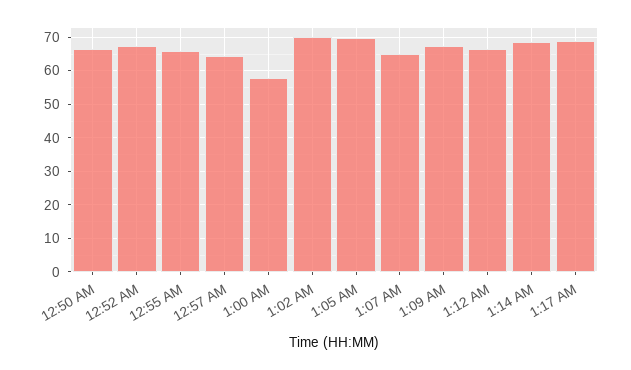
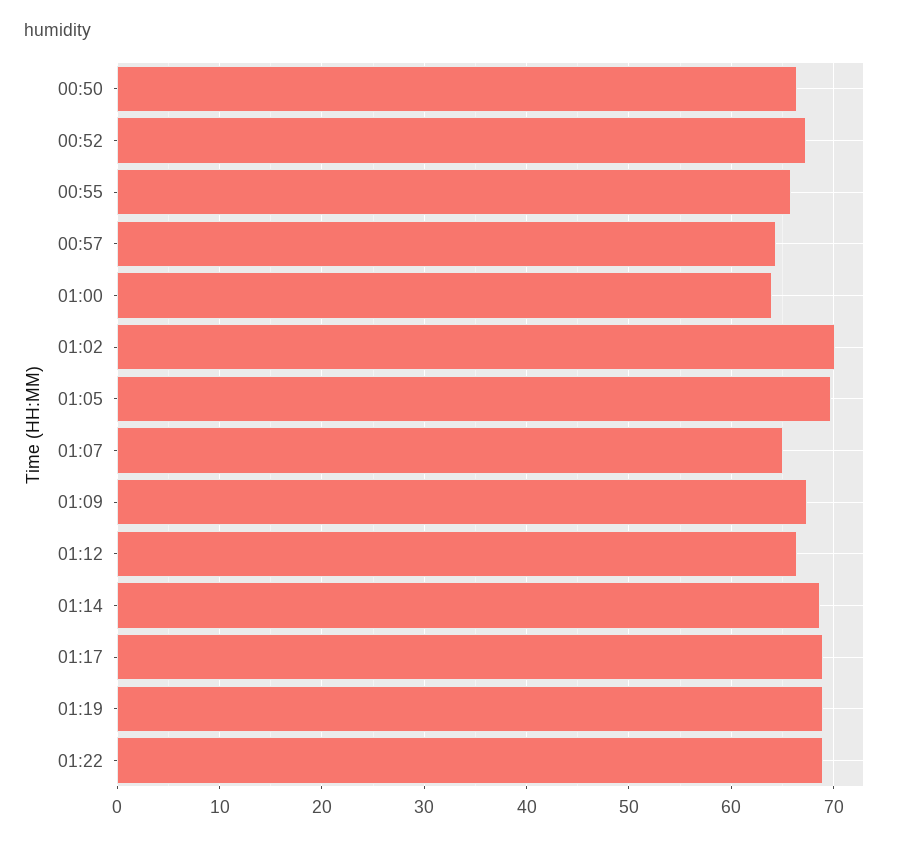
1:00 AM: 58 -> 64
01:19: none -> 69
01:22: none -> 69

